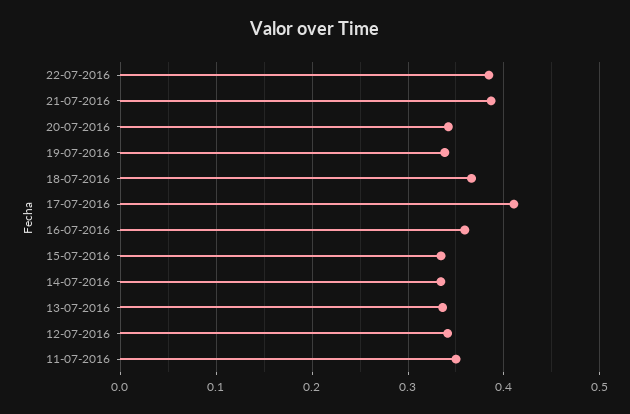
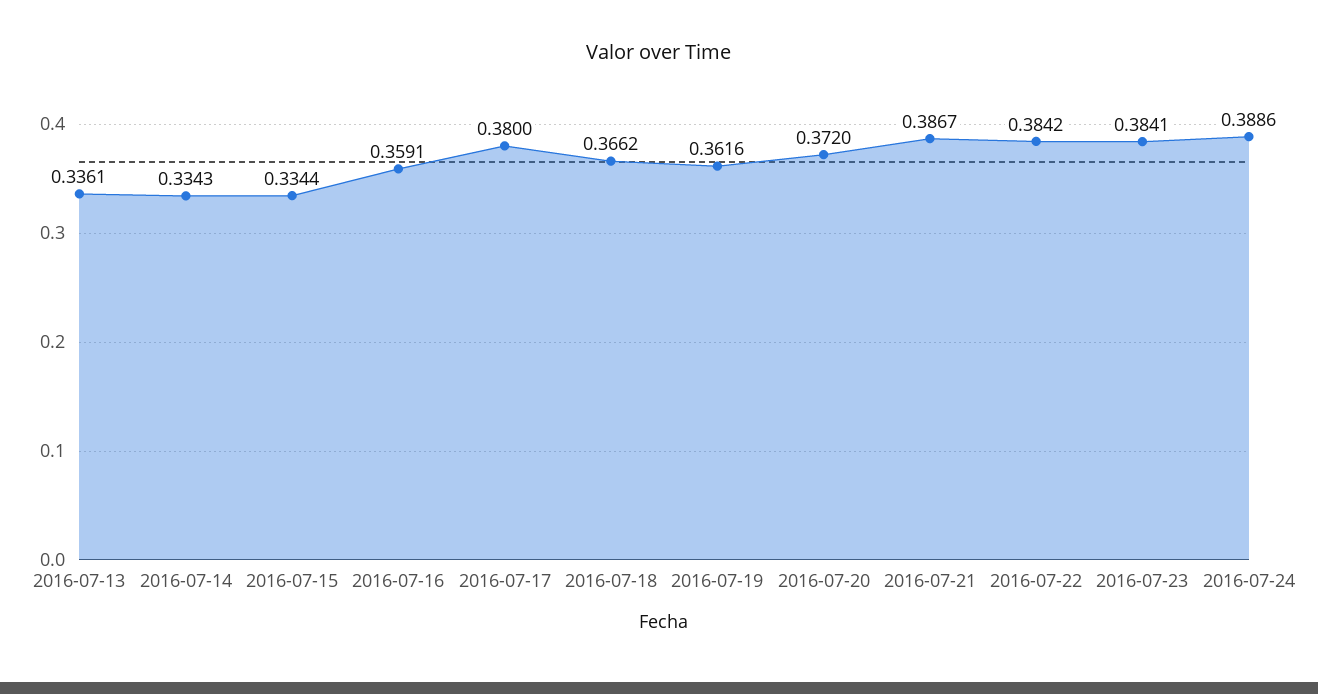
20-07-2016: 0.34 -> 0.372
19-07-2016: 0.34 -> 0.3616
17-07-2016: 0.41 -> 0.38
12-07-2016: 0.34 -> none
11-07-2016: 0.35 -> none
2016-07-23: none -> 0.3841
2016-07-24: none -> 0.3886

